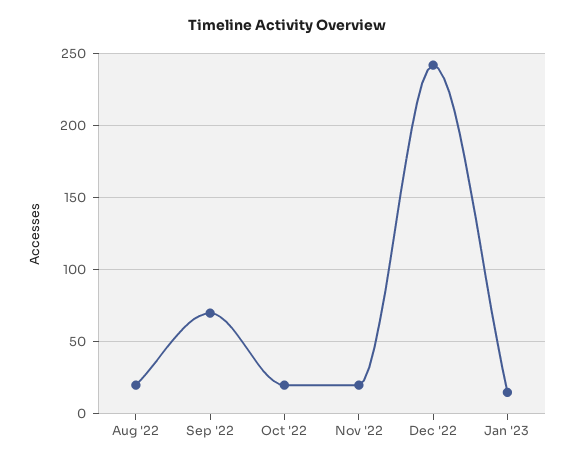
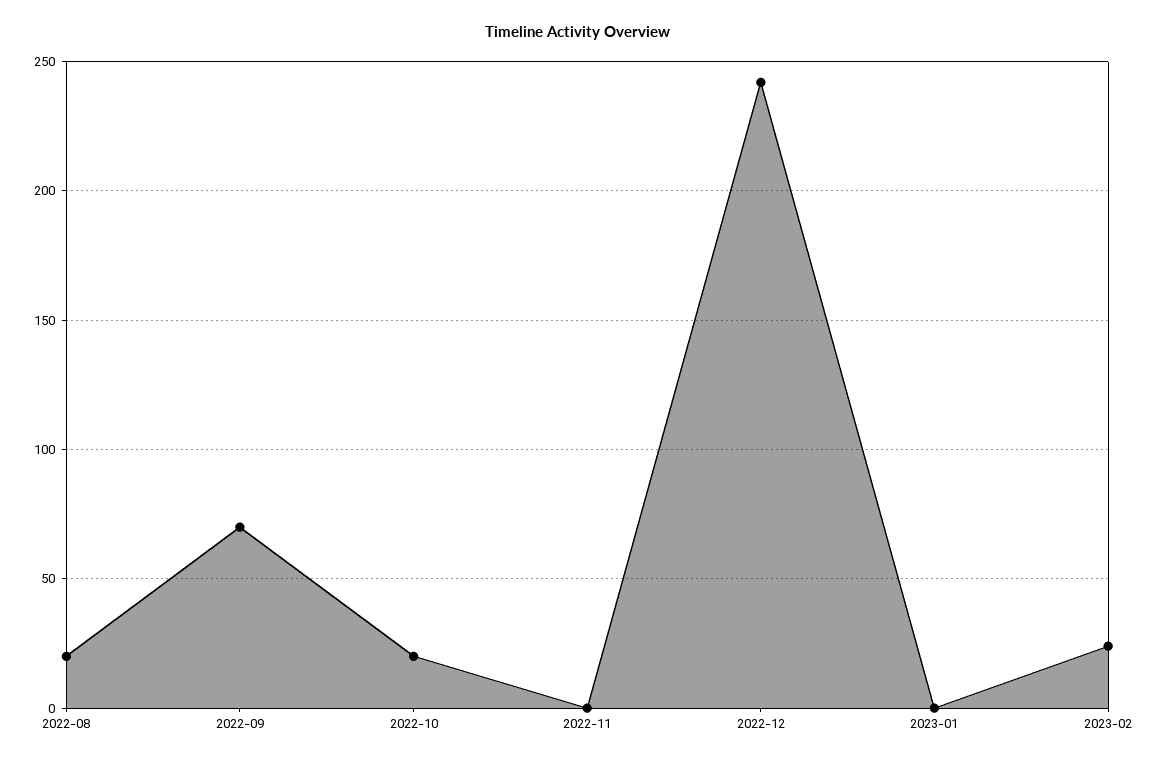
Nov '22: 20 -> 0
Jan '23: 15 -> 0
2023-02: none -> 25

